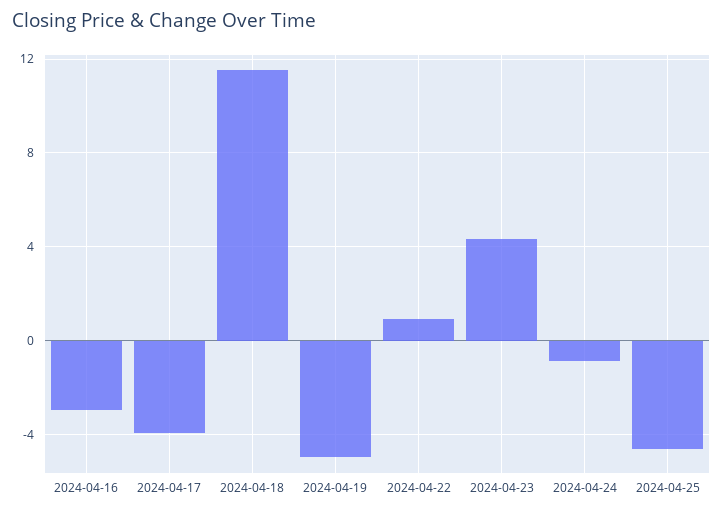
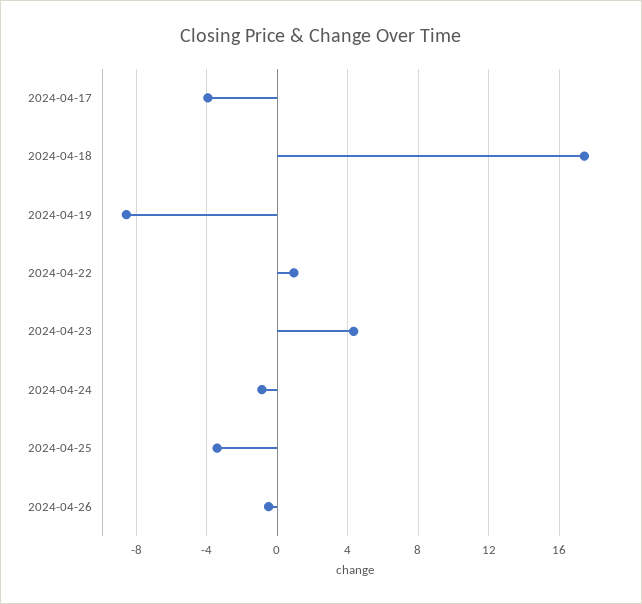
2024-04-16: -3 -> none
2024-04-18: 11.5 -> 17.5
2024-04-19: -5 -> -8.5
2024-04-25: -4.5 -> -3.5
2024-04-26: none -> -0.5

